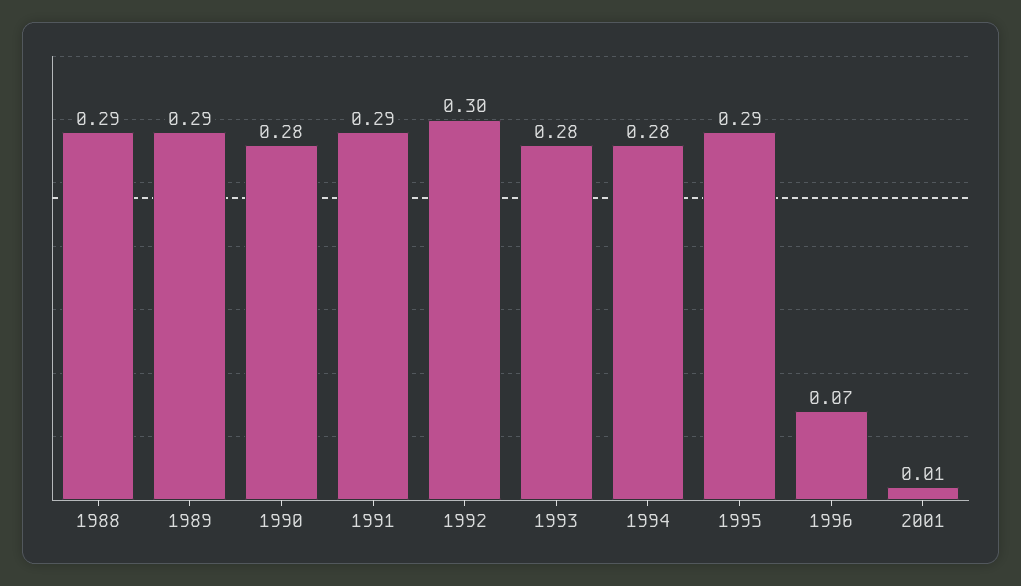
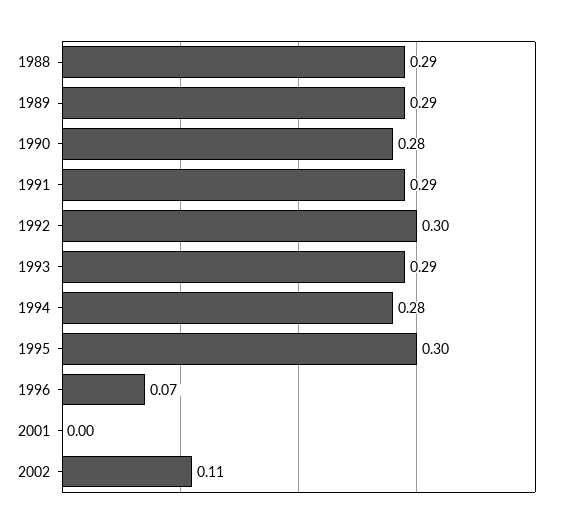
1993: 0.28 -> 0.29
1995: 0.29 -> 0.3
2001: 0.01 -> 0
2002: none -> 0.11

